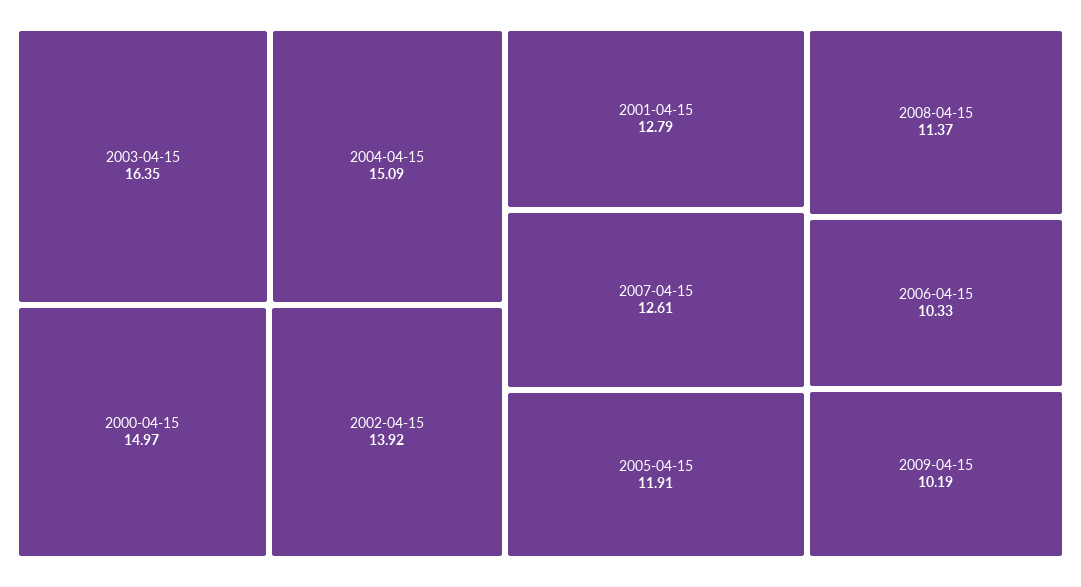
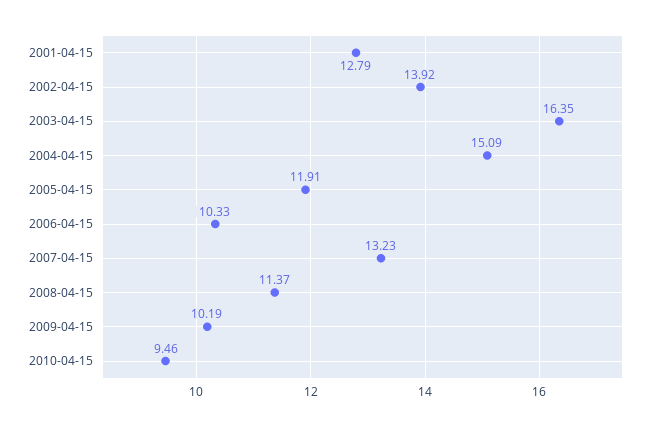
2000-04-15: 14.97 -> none
2007-04-15: 12.61 -> 13.23
2010-04-15: none -> 9.46

